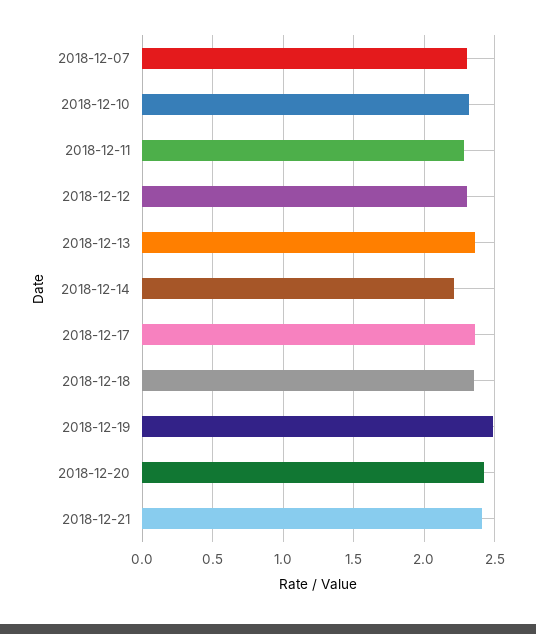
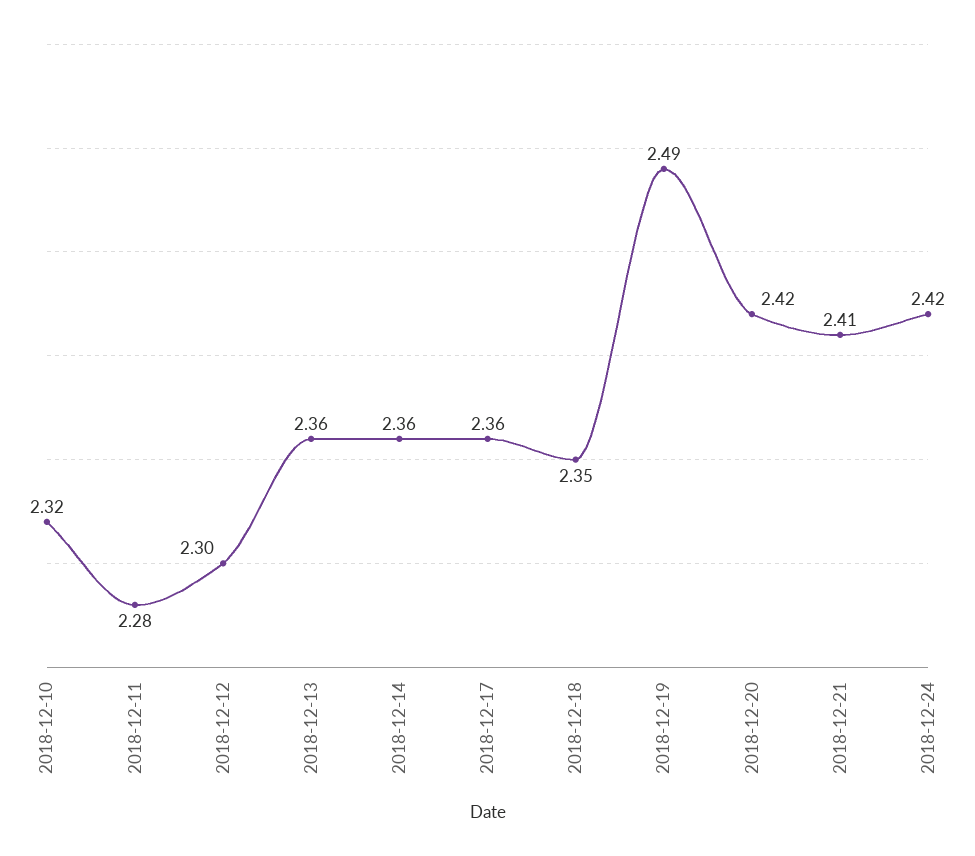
2018-12-07: 2.3 -> none
2018-12-14: 2.2 -> 2.36
2018-12-24: none -> 2.42

